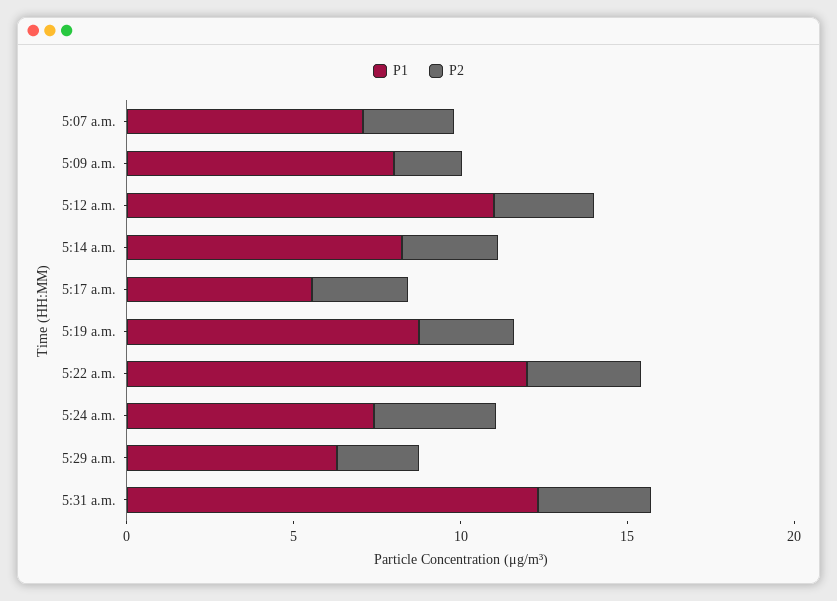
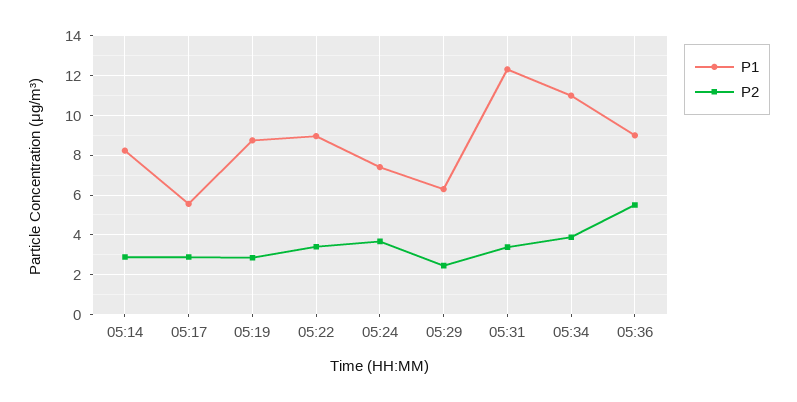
P1, 5:07 a.m.: 7 -> none
P2, 5:07 a.m.: 3 -> none
P1, 5:09 a.m.: 8 -> none
P2, 5:09 a.m.: 2 -> none
P1, 5:12 a.m.: 11 -> none
P2, 5:12 a.m.: 3 -> none
P1, 5:22 a.m.: 12 -> 9
P1, 05:34: none -> 11
P2, 05:34: none -> 4
P1, 05:36: none -> 9
P2, 05:36: none -> 5.5

